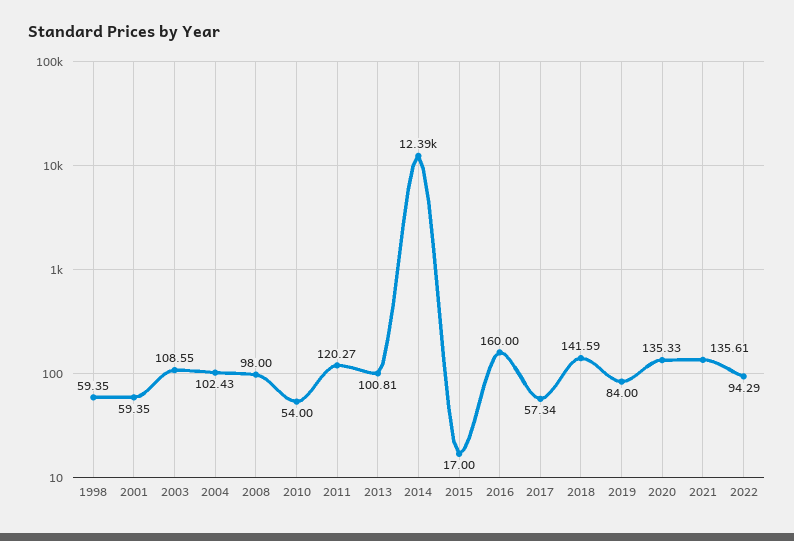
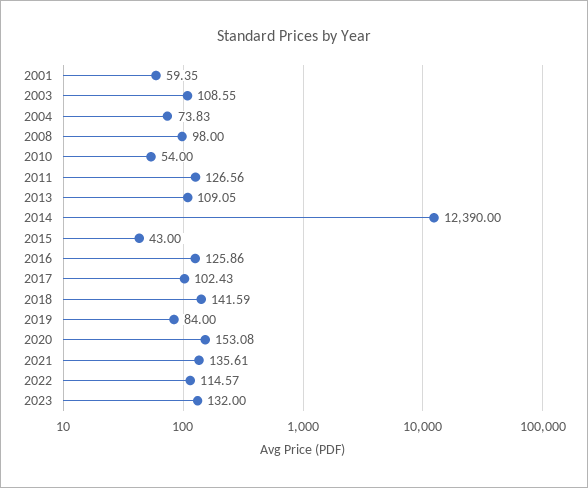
1998: 59.35 -> none
2004: 102.43 -> 73.83
2011: 120.27 -> 126.56
2013: 100.81 -> 109.05
2015: 17 -> 43
2016: 160 -> 125.86
2017: 57.34 -> 102.43
2020: 135.33 -> 153.08
2022: 94.29 -> 114.57
2023: none -> 132

